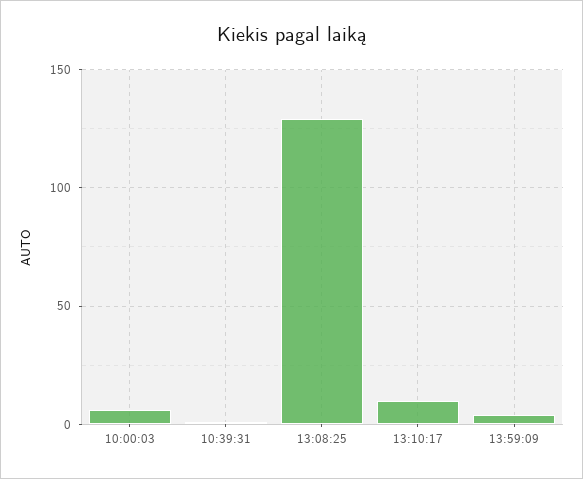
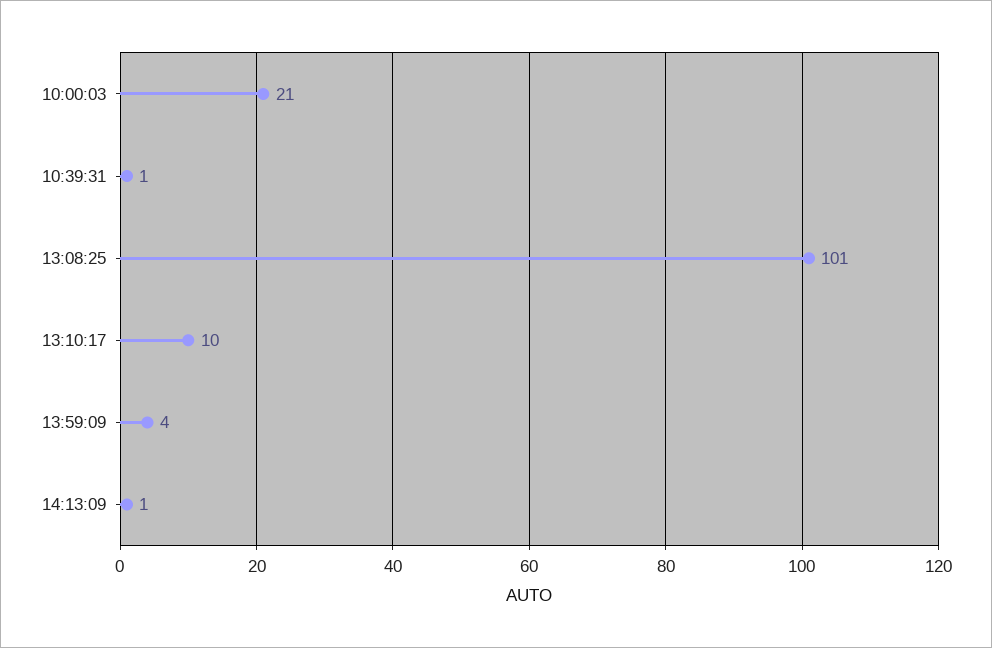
10:00:03: 5 -> 21
13:08:25: 130 -> 101
14:13:09: none -> 1

